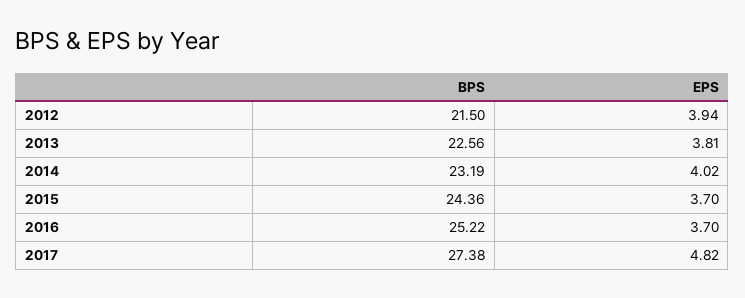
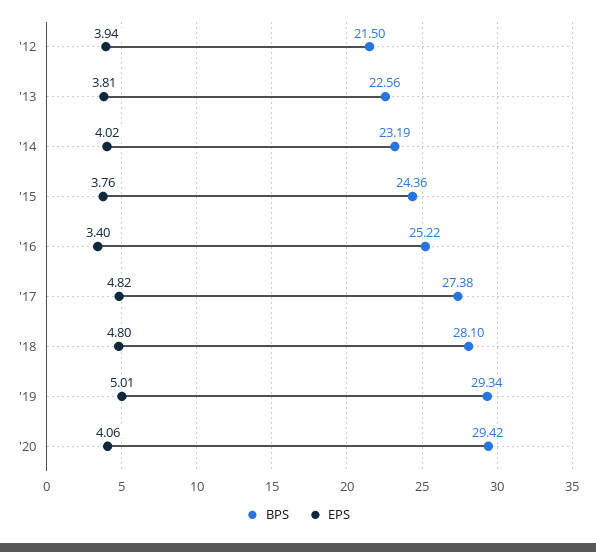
EPS, 2015: 3.7 -> 3.76
EPS, 2016: 3.7 -> 3.4
BPS, '18: none -> 28.1
EPS, '18: none -> 4.8
BPS, '19: none -> 29.34
EPS, '19: none -> 5.01
BPS, '20: none -> 29.42
EPS, '20: none -> 4.06

